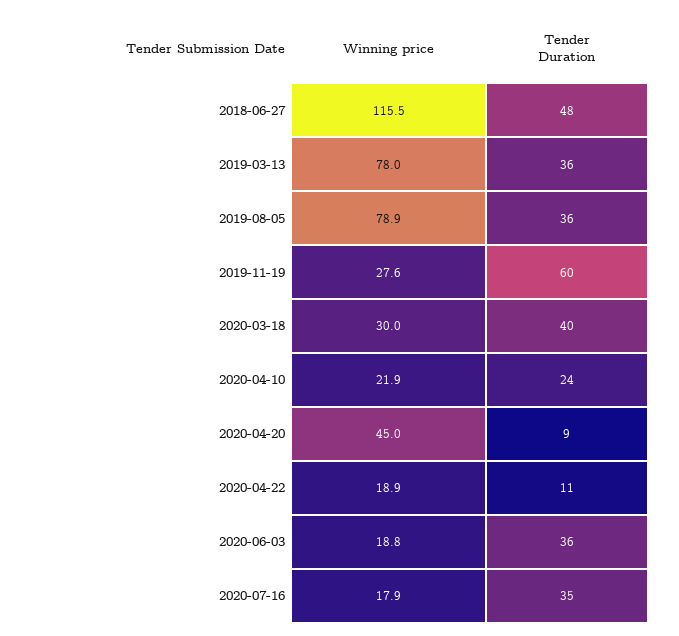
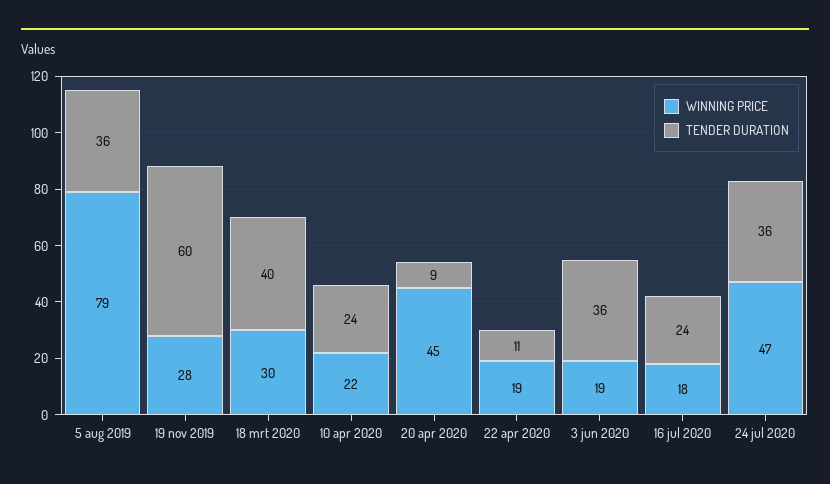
Winning price, 2018-06-27: 115.5 -> none
Tender Duration, 2018-06-27: 48 -> none
Winning price, 2019-03-13: 78 -> none
Tender Duration, 2019-03-13: 36 -> none
Tender Duration, 2020-07-16: 35 -> 24
Winning price, 24 jul 2020: none -> 47
Tender Duration, 24 jul 2020: none -> 36

